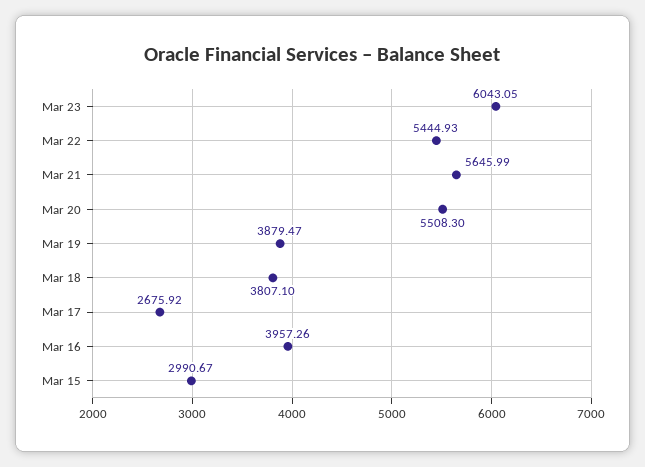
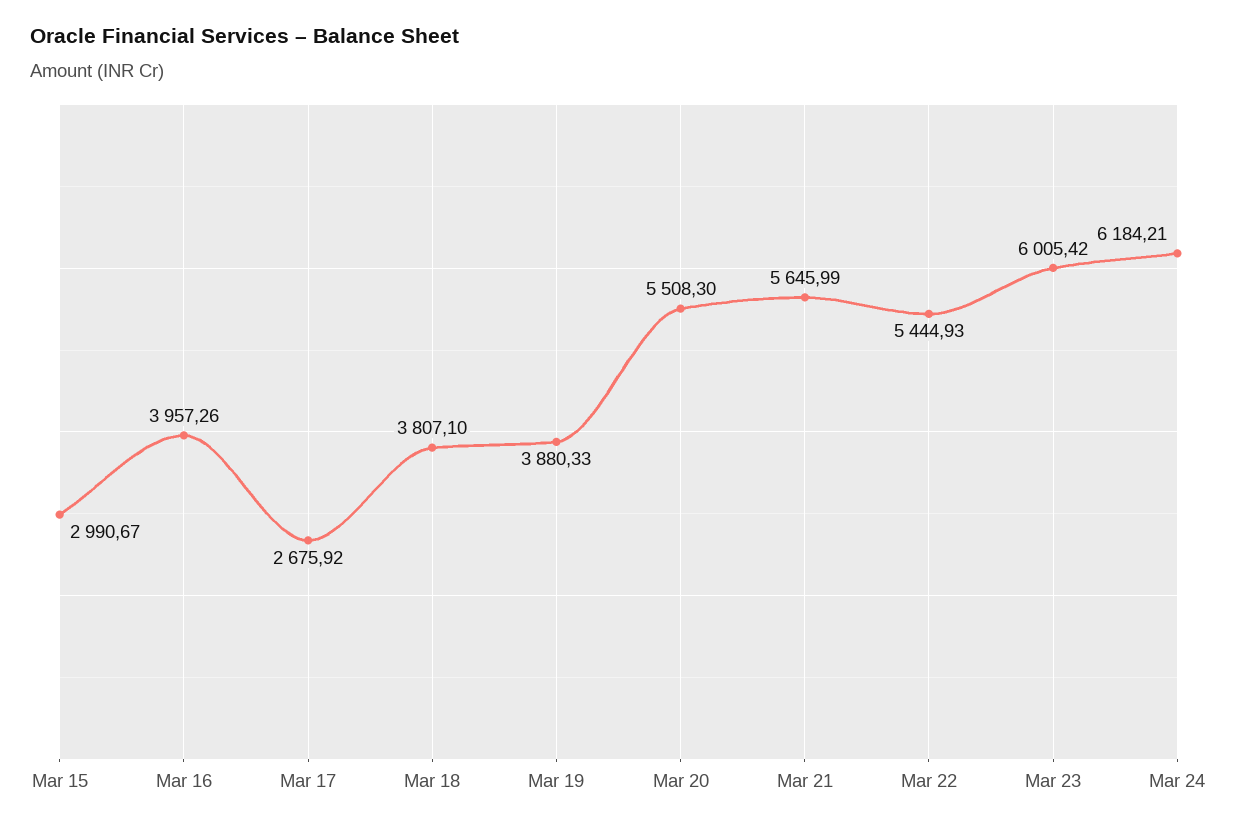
Mar 23: 6043.05 -> 6005.42
Mar 19: 3879.47 -> 3880.33
Mar 24: none -> 6184.21

